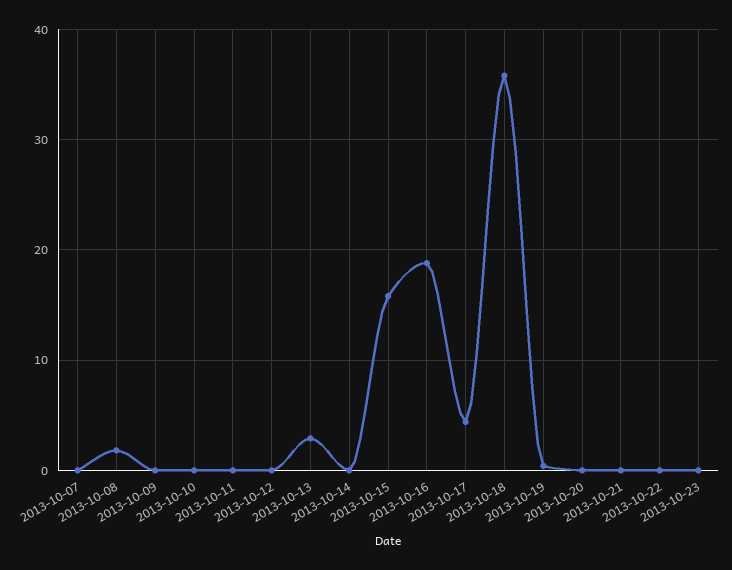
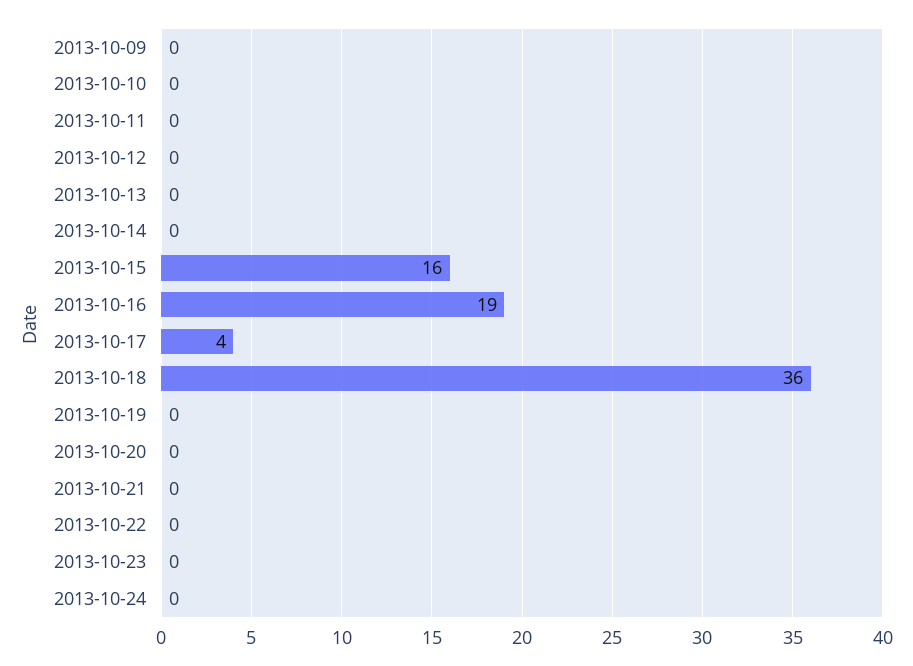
2013-10-07: 0 -> none
2013-10-08: 2 -> none
2013-10-13: 3 -> 0
2013-10-24: none -> 0

